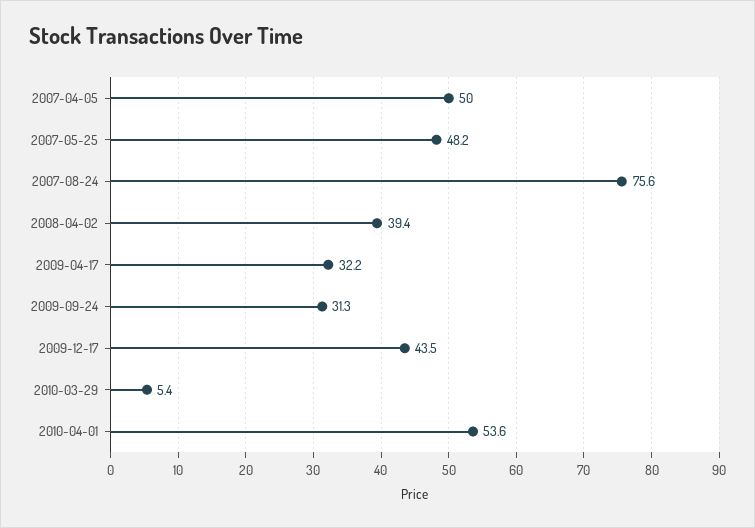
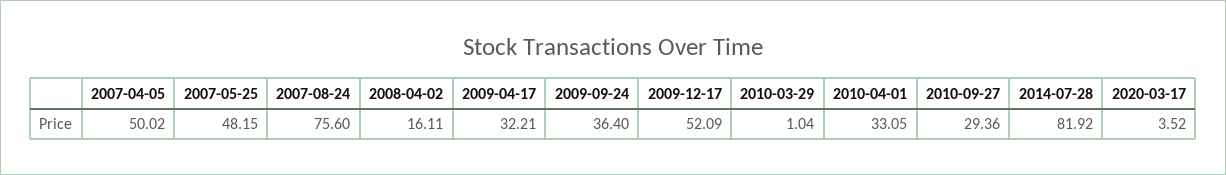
2008-04-02: 39.4 -> 16.11
2009-09-24: 31.3 -> 36.4
2009-12-17: 43.5 -> 52.09
2010-03-29: 5.4 -> 1.04
2010-04-01: 53.6 -> 33.05
2010-09-27: none -> 29.36
2014-07-28: none -> 81.92
2020-03-17: none -> 3.52

